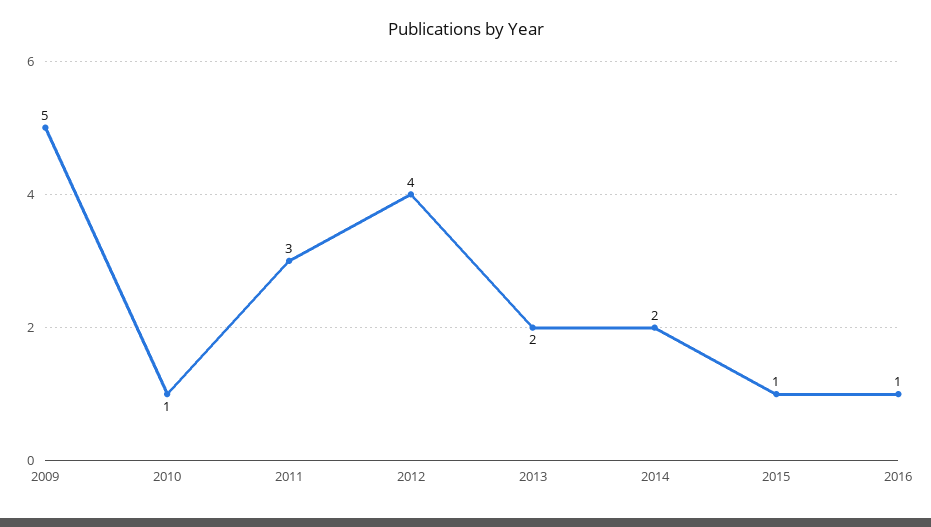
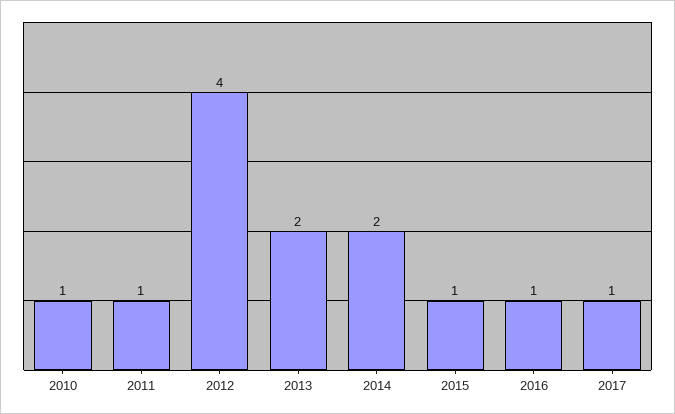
2009: 5 -> none
2011: 3 -> 1
2017: none -> 1

